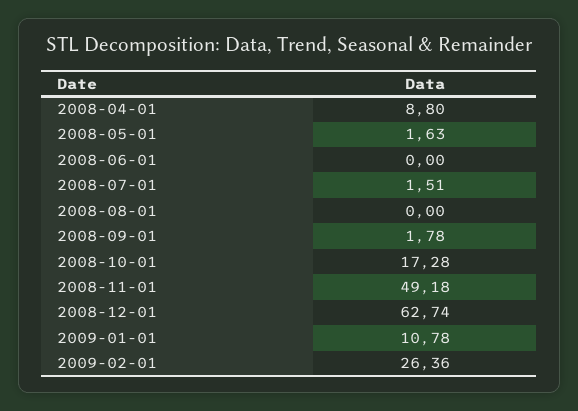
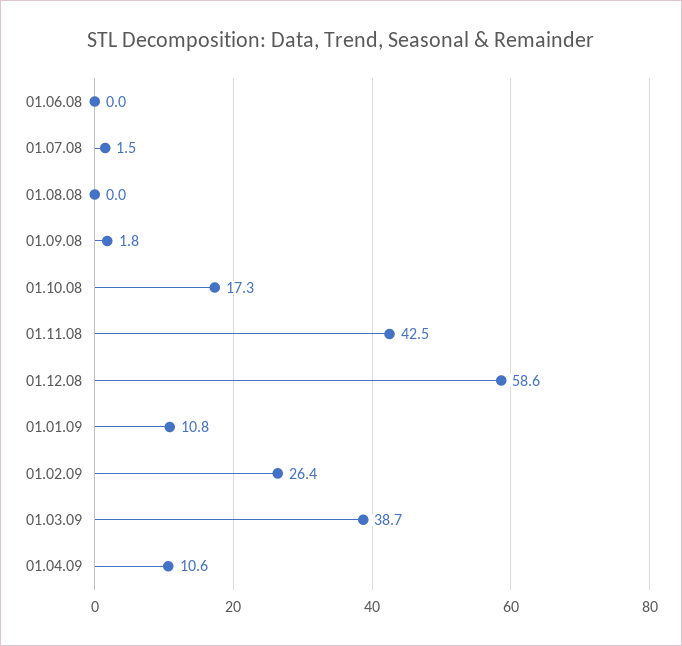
2008-04-01: 8.8 -> none
2008-05-01: 1.63 -> none
2008-11-01: 49.18 -> 42.5
2008-12-01: 62.74 -> 58.6
01.03.09: none -> 38.7
01.04.09: none -> 10.6

